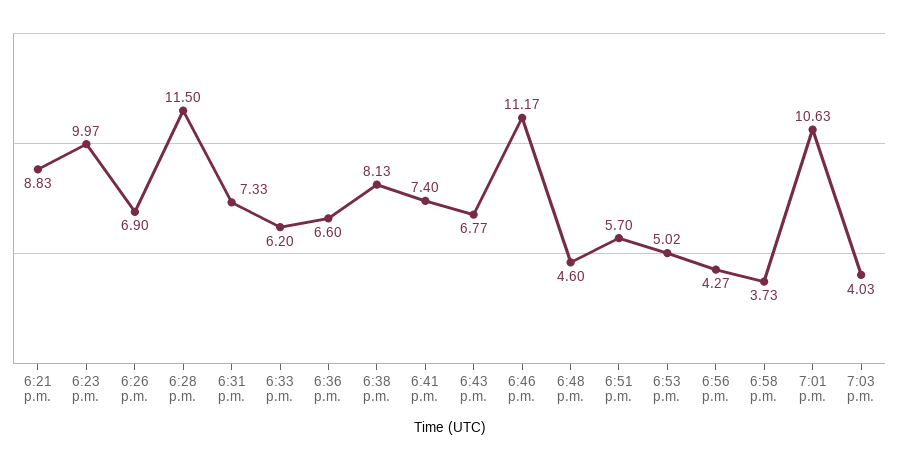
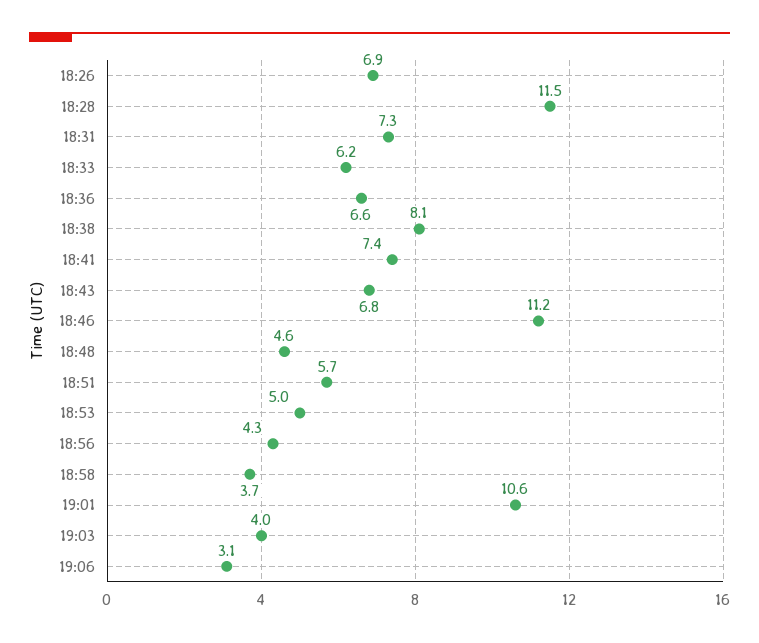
6:21 p.m.: 8.83 -> none
6:23 p.m.: 9.97 -> none
19:06: none -> 3.1

